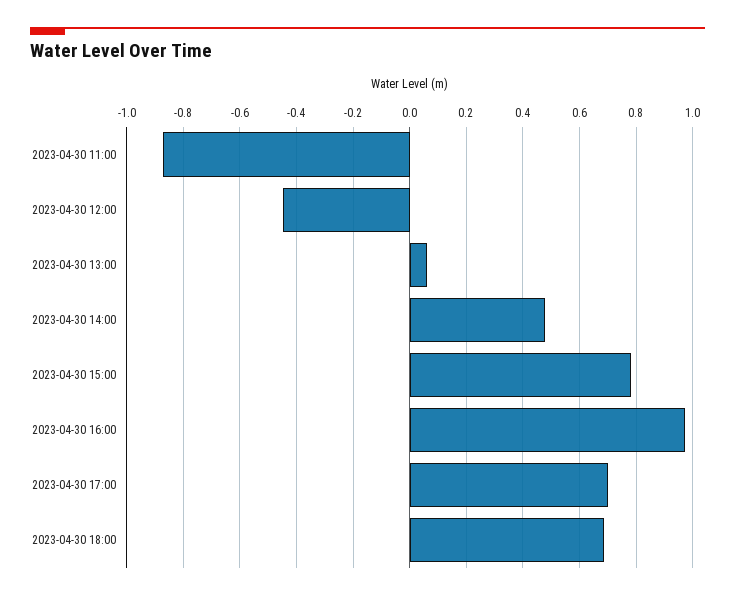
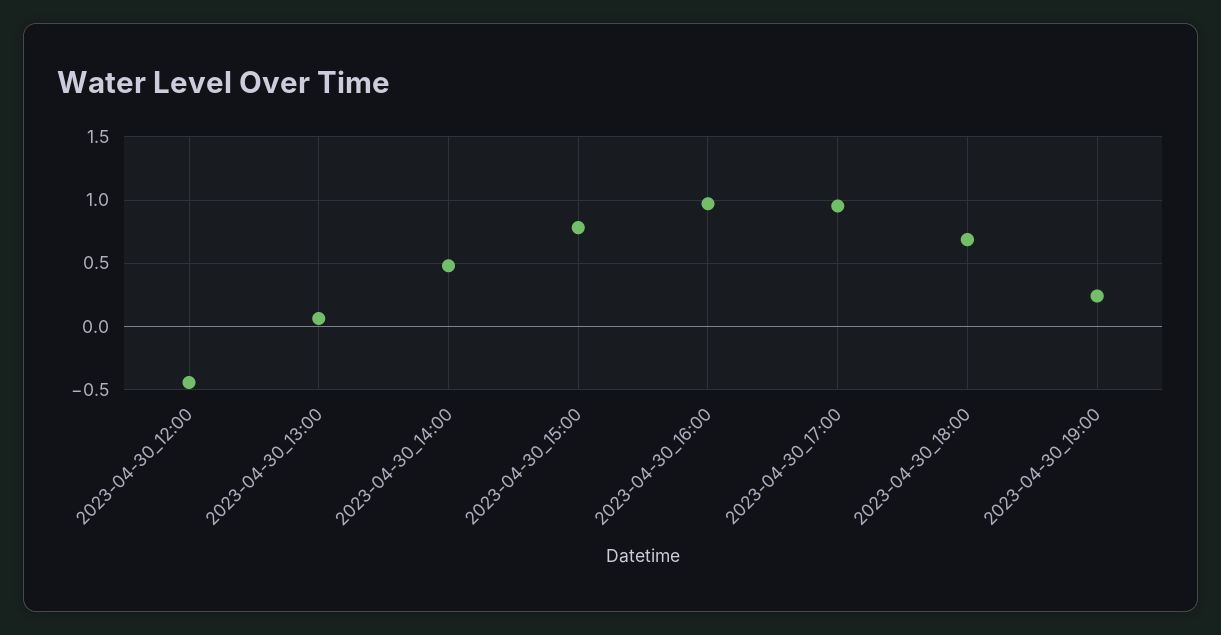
2023-04-30 11:00: -0.875 -> none
2023-04-30 17:00: 0.7 -> 0.95
2023-04-30_19:00: none -> 0.25

